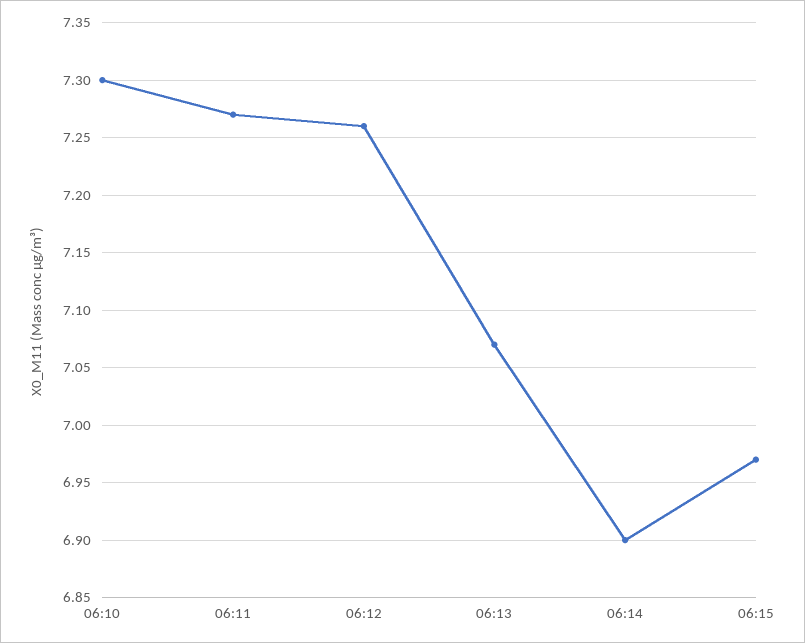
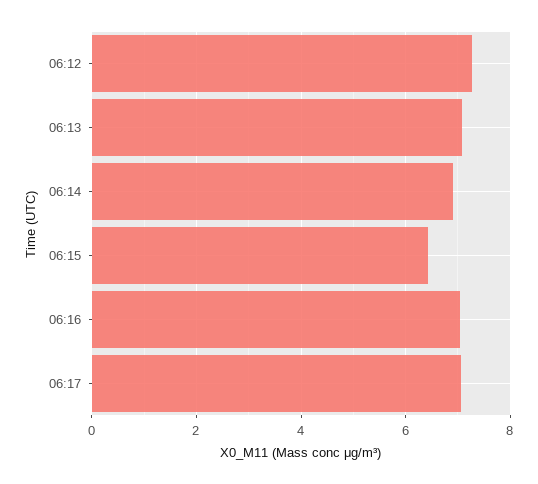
06:10: 7.3 -> none
06:11: 7.27 -> none
06:15: 6.97 -> 6.4
06:16: none -> 7
06:17: none -> 7

